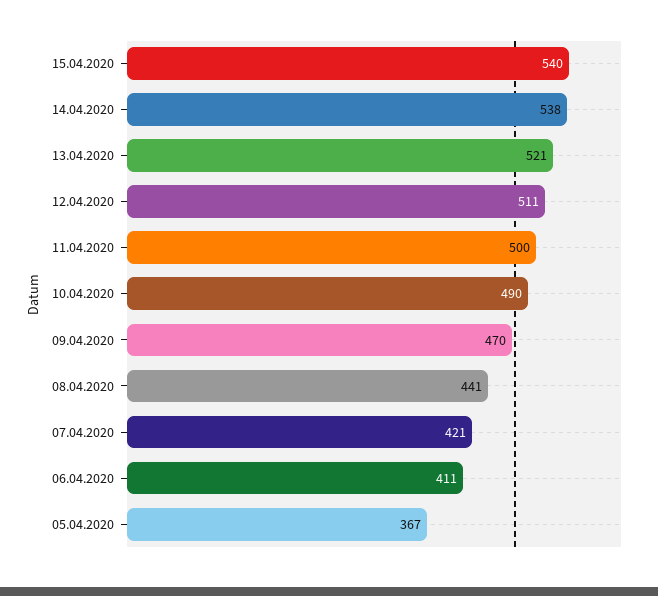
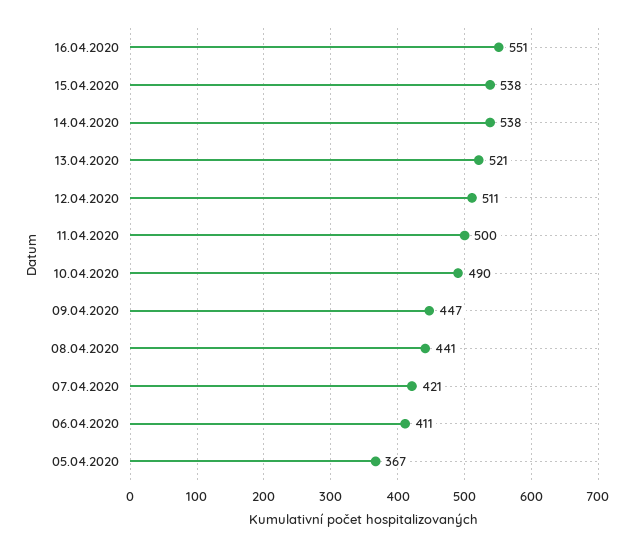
15.04.2020: 540 -> 538
09.04.2020: 470 -> 447
16.04.2020: none -> 551

